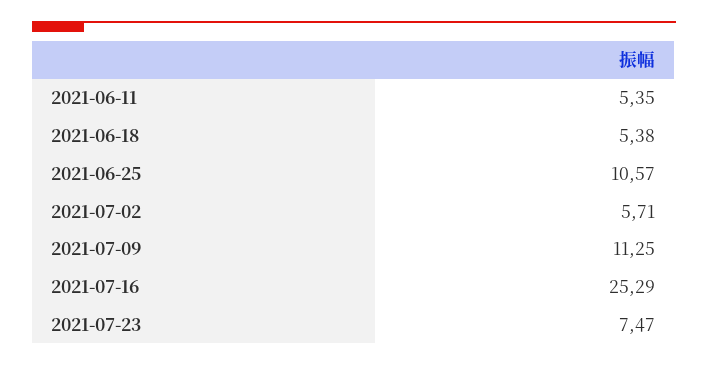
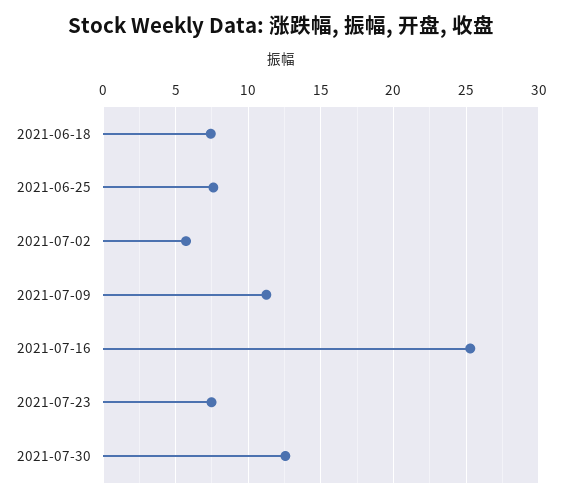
2021-06-11: 5.35 -> none
2021-06-18: 5.38 -> 7.5
2021-06-25: 10.57 -> 7.5
2021-07-30: none -> 12.5

